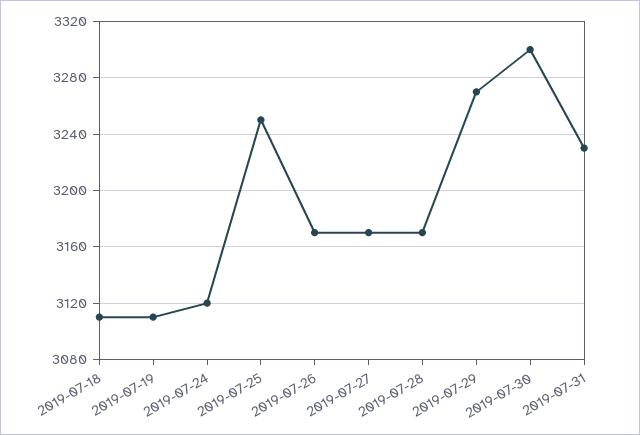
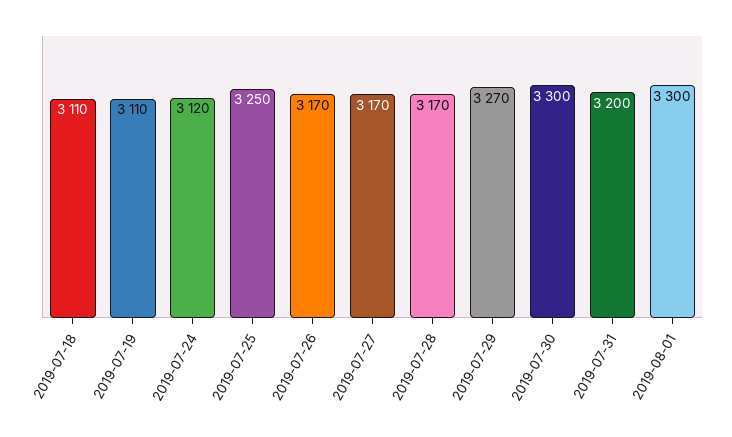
2019-07-31: 3230 -> 3200
2019-08-01: none -> 3300

